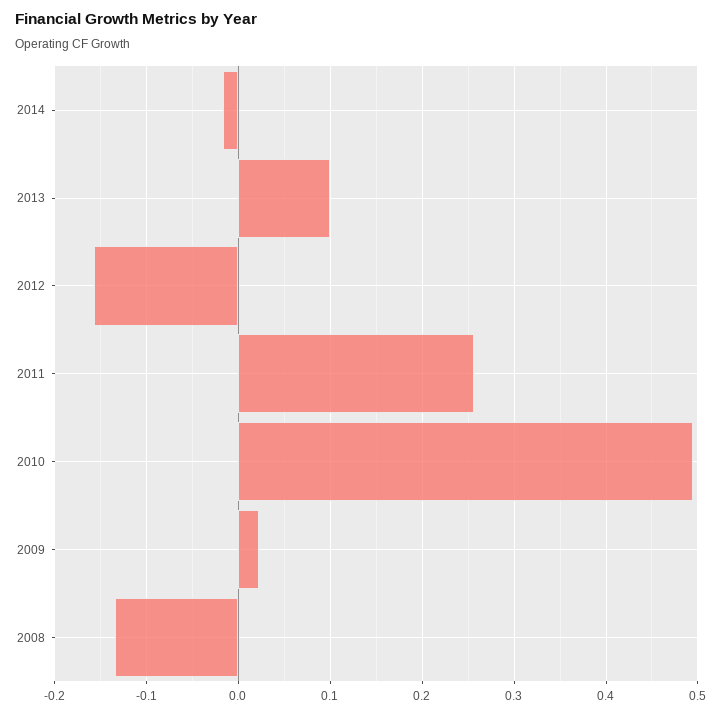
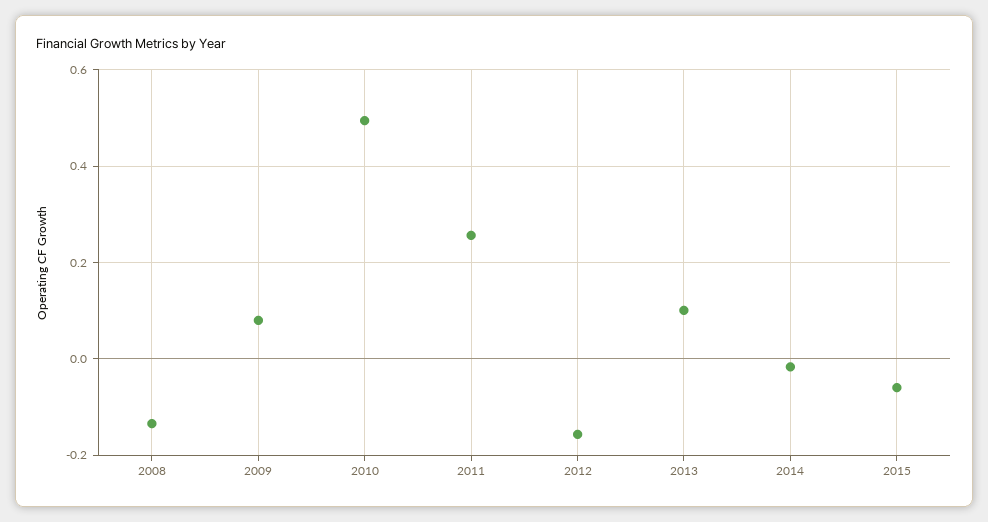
2009: 0.02 -> 0.08
2015: none -> -0.06

